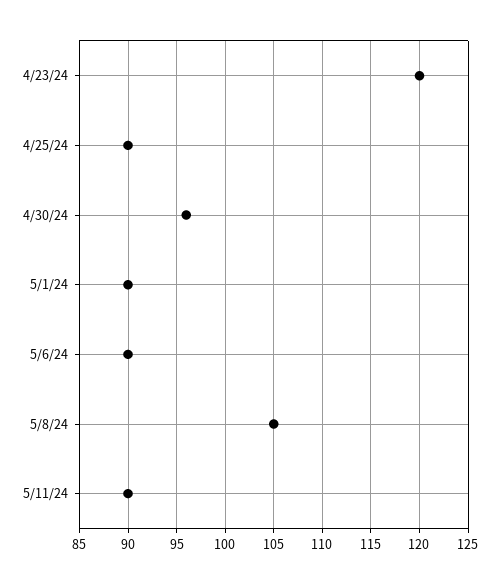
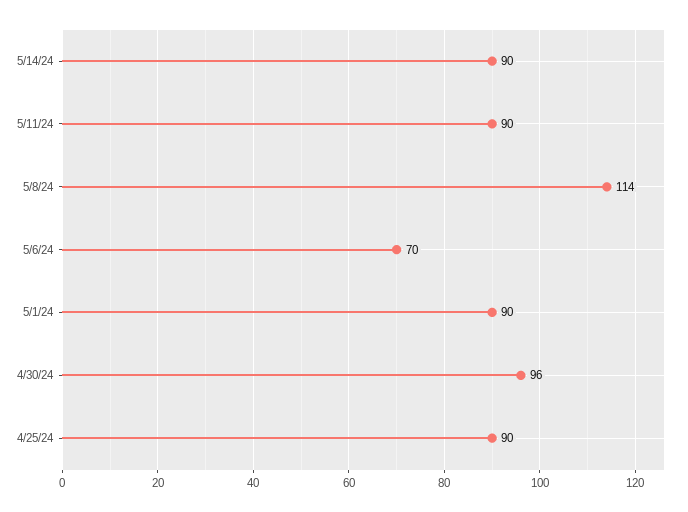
4/23/24: 120 -> none
5/6/24: 90 -> 70
5/8/24: 105 -> 114
5/14/24: none -> 90

